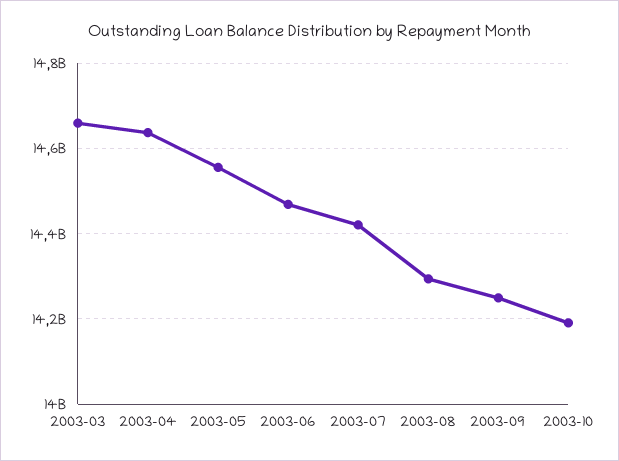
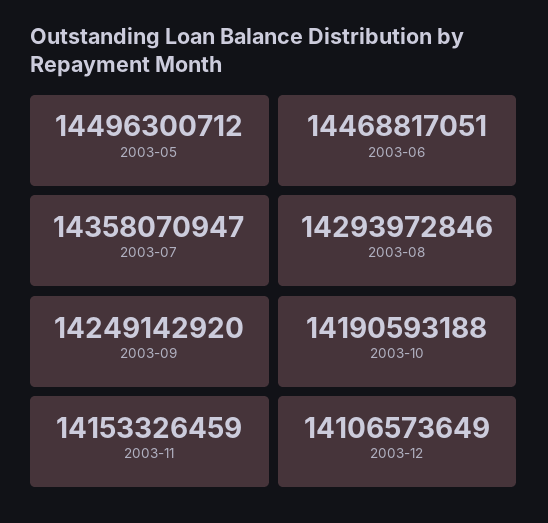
2003-03: 14660000000 -> none
2003-04: 14640000000 -> none
2003-05: 14560000000 -> 14496300712
2003-07: 14420000000 -> 14358070947
2003-11: none -> 14153326459
2003-12: none -> 14106573649

